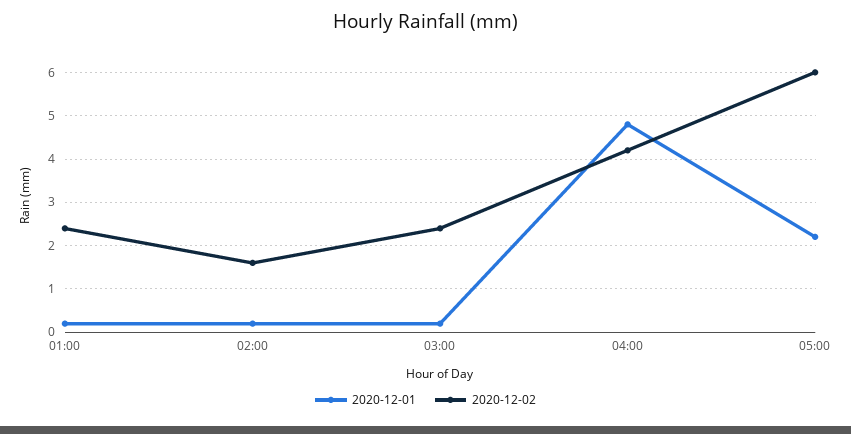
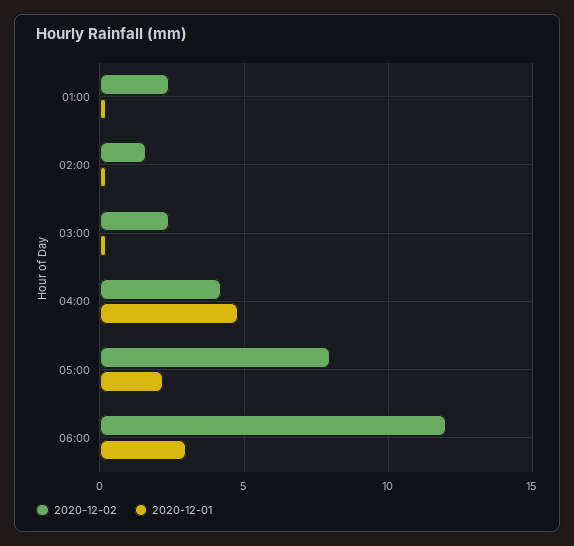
2020-12-02, 05:00: 6 -> 8
2020-12-02, 06:00: none -> 12
2020-12-01, 06:00: none -> 3

